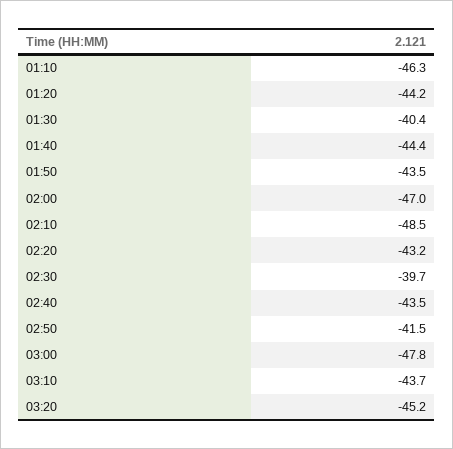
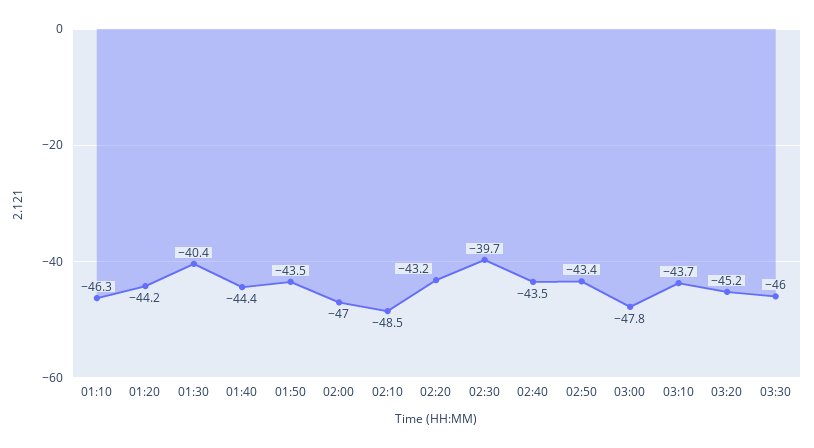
02:50: -41.5 -> -43.4
03:30: none -> -46

